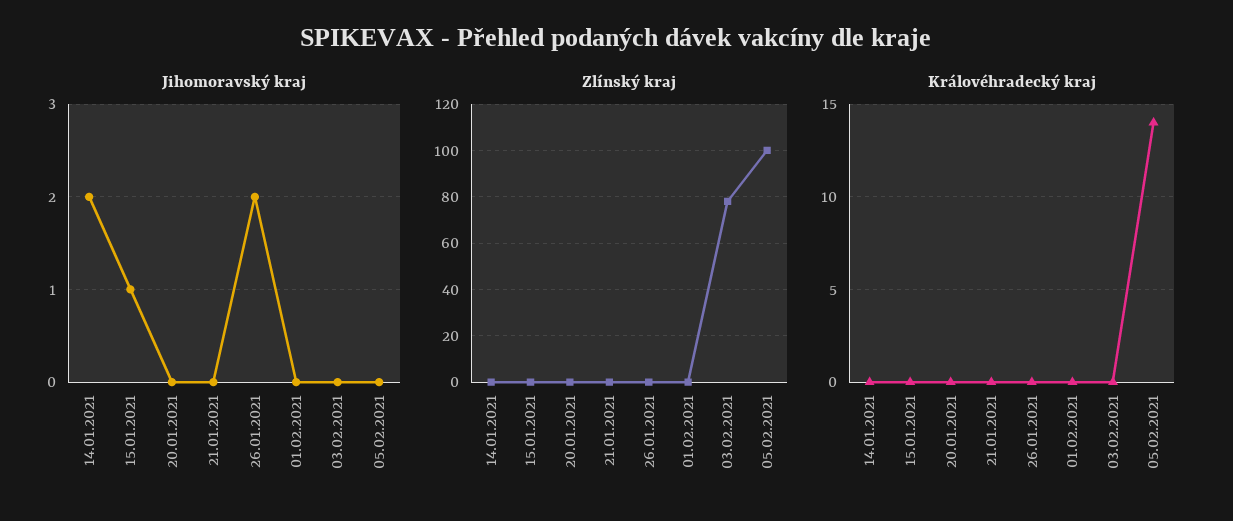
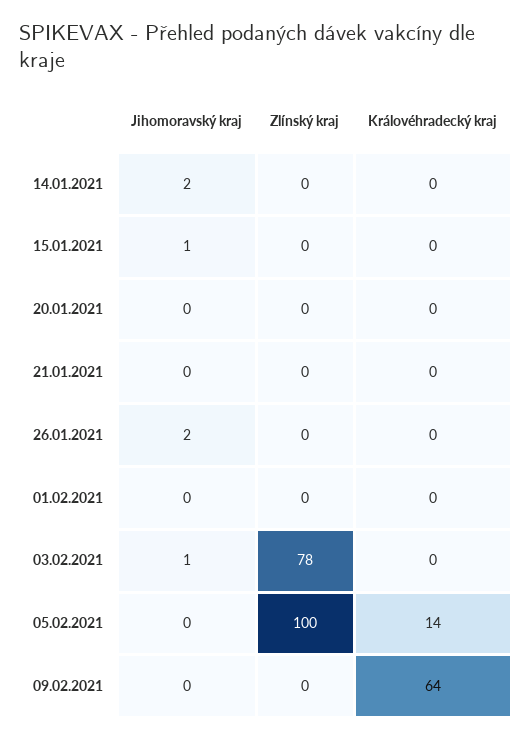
Jihomoravský kraj, 03.02.2021: 0 -> 1
Jihomoravský kraj, 09.02.2021: none -> 0
Zlínský kraj, 09.02.2021: none -> 0
Královéhradecký kraj, 09.02.2021: none -> 64

